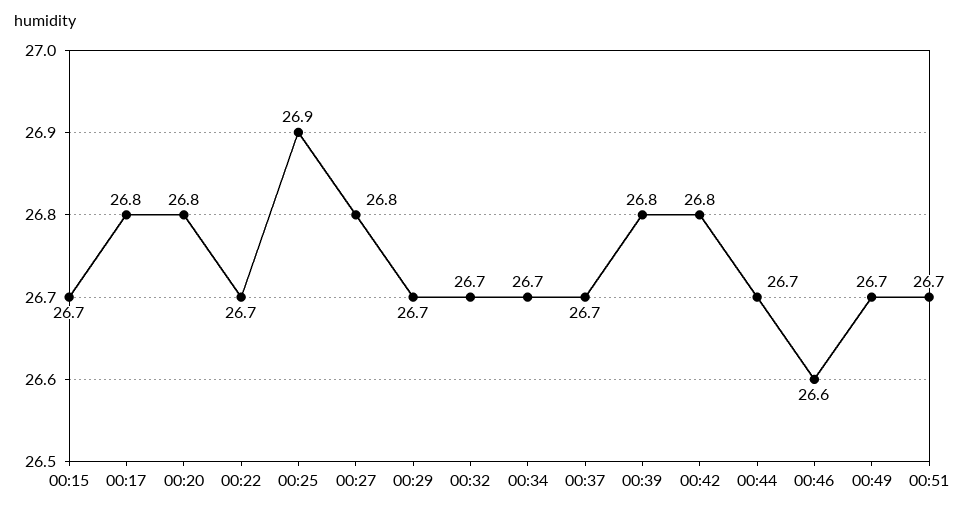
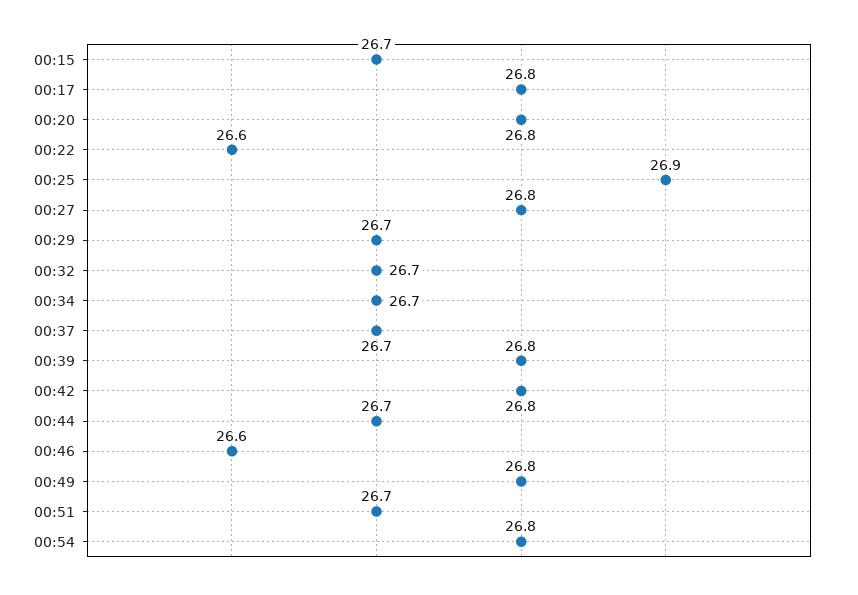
00:22: 26.7 -> 26.6
00:49: 26.7 -> 26.8
00:54: none -> 26.8

